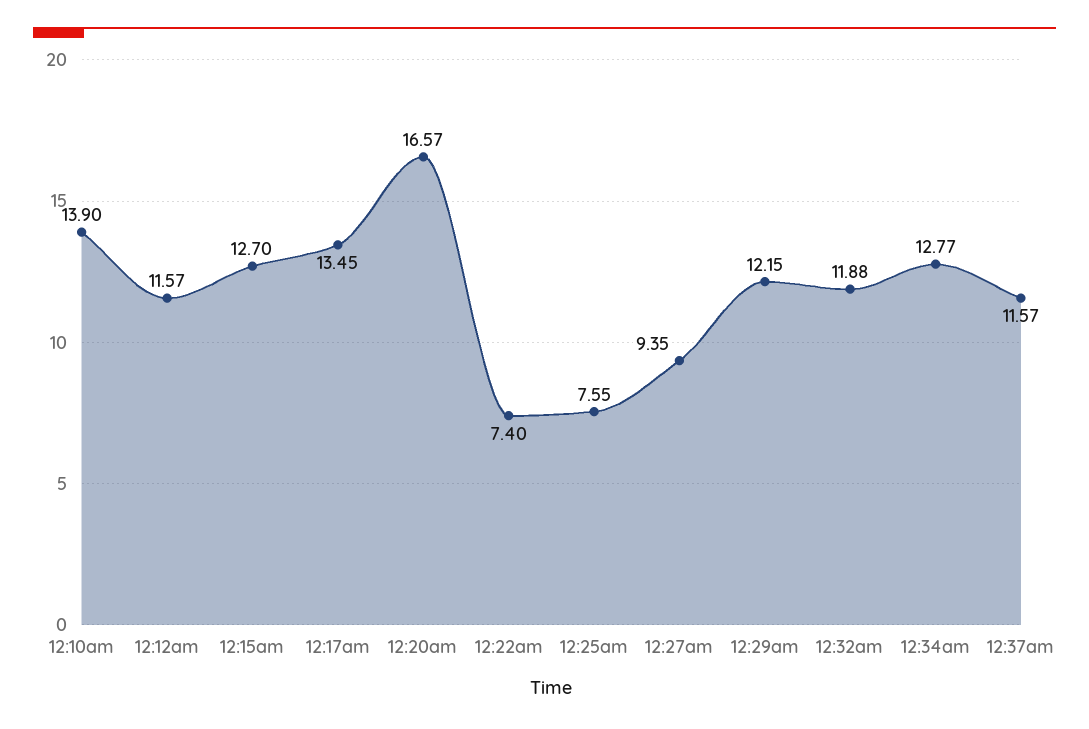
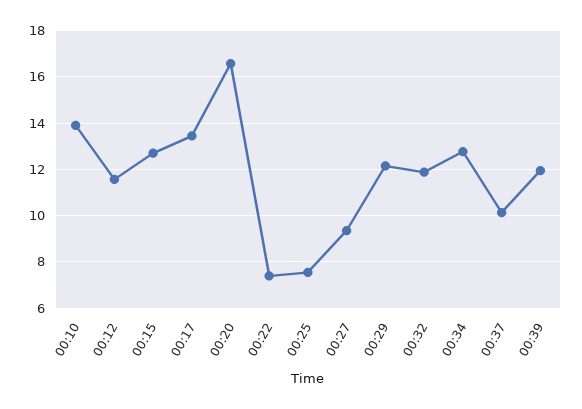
12:37am: 11.57 -> 10
00:39: none -> 12

